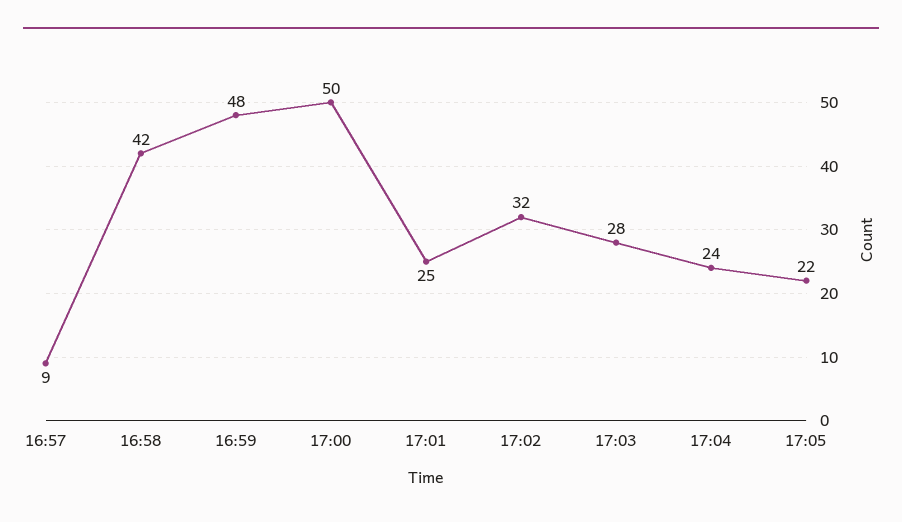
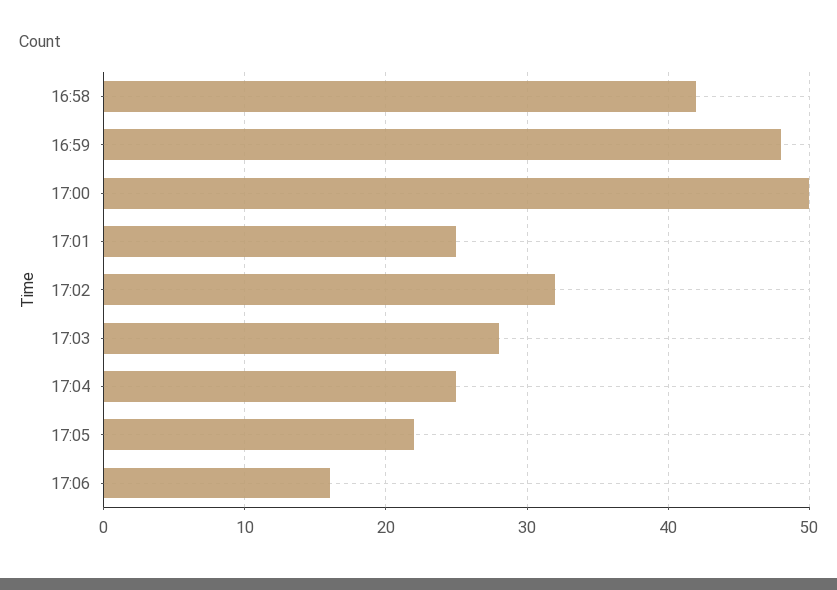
16:57: 9 -> none
17:04: 24 -> 25
17:06: none -> 16

